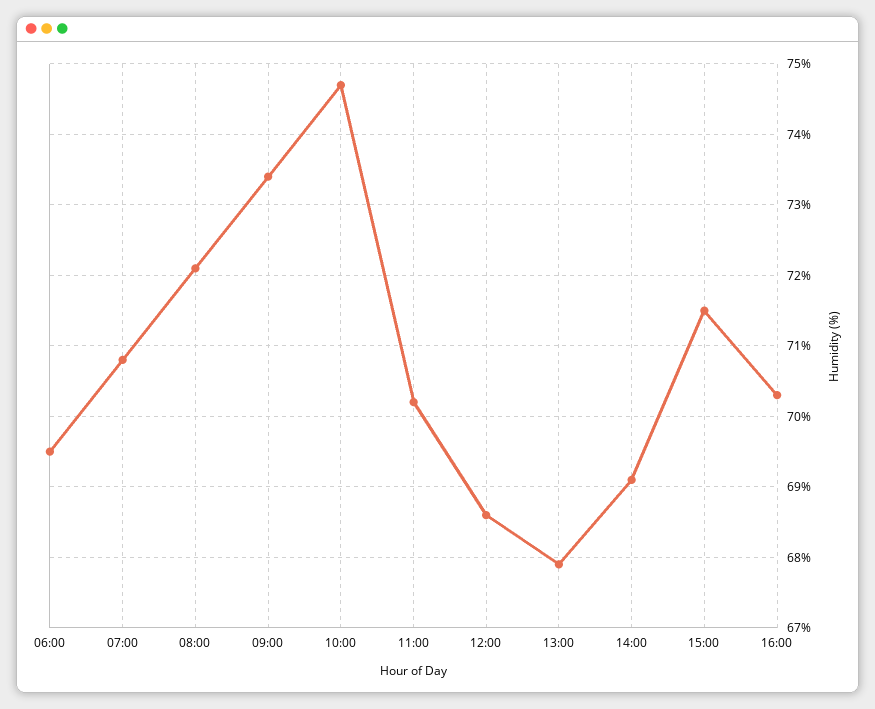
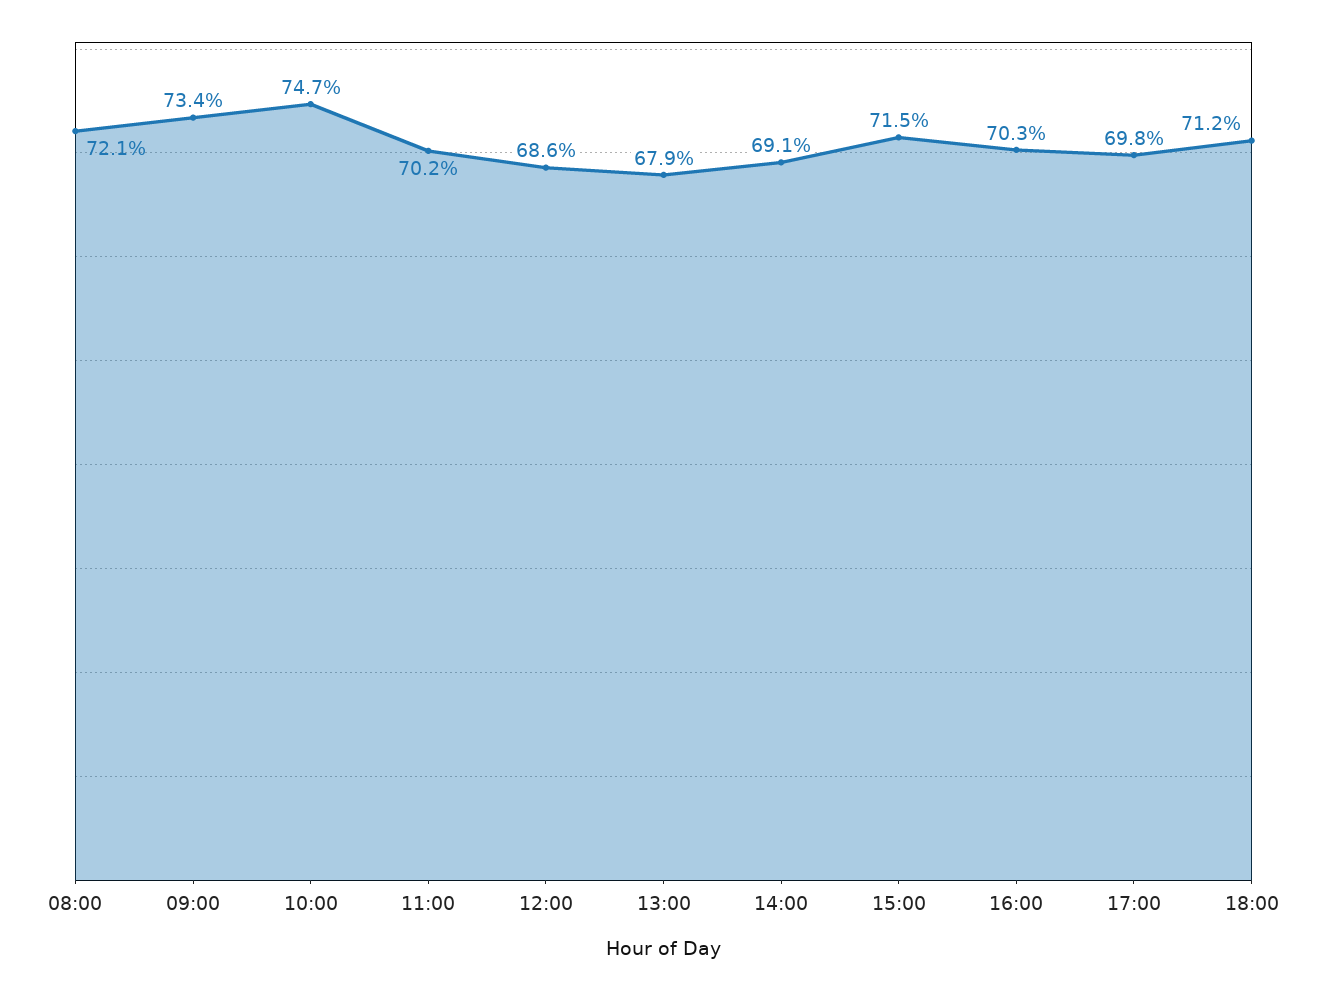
06:00: 69.5 -> none
07:00: 70.8 -> none
17:00: none -> 69.8
18:00: none -> 71.2

